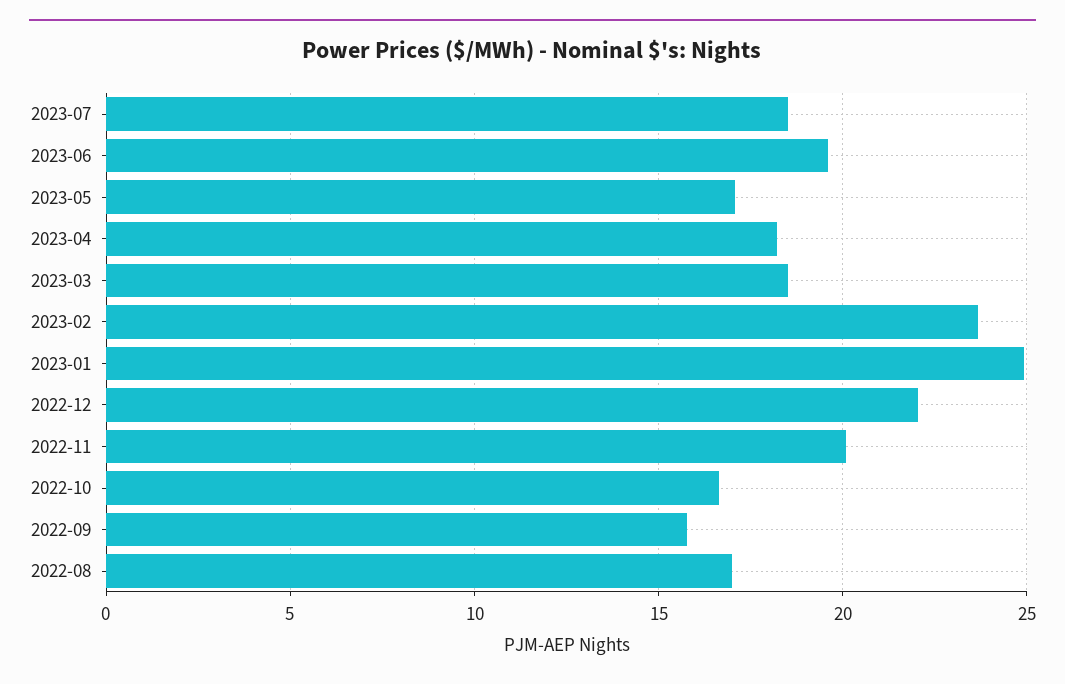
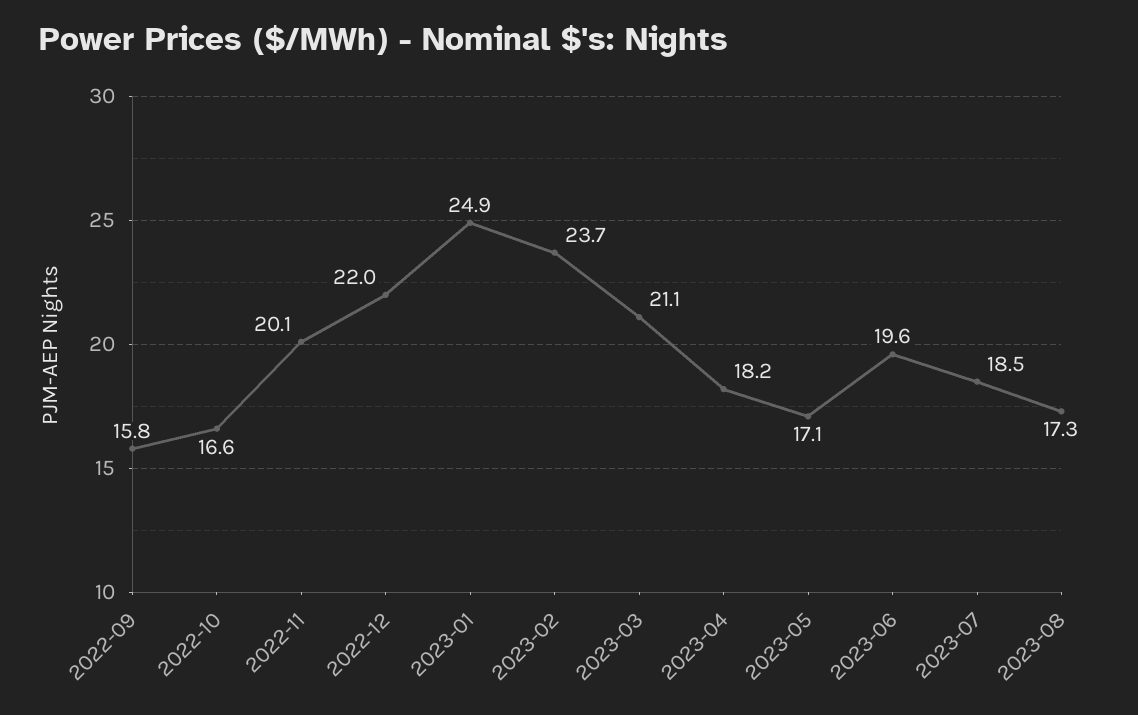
2023-03: 18.5 -> 21.1
2022-08: 17 -> none
2023-08: none -> 17.3

